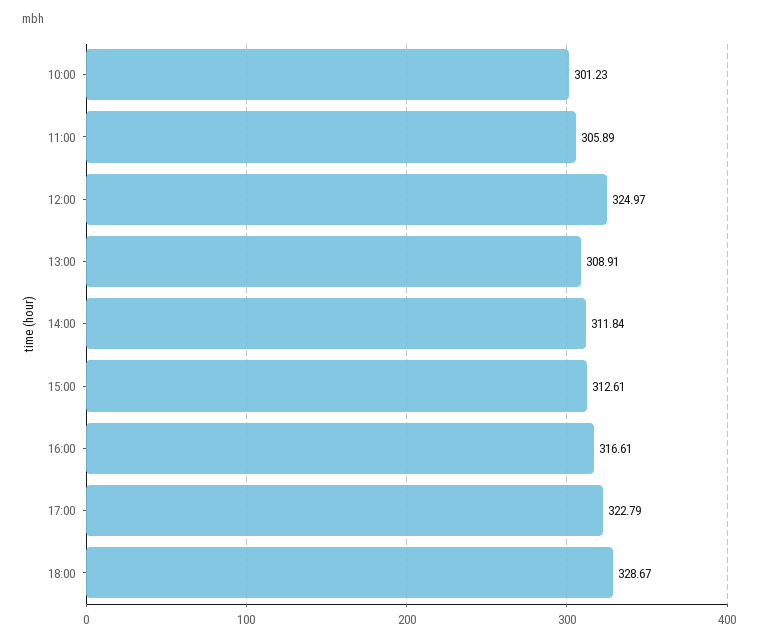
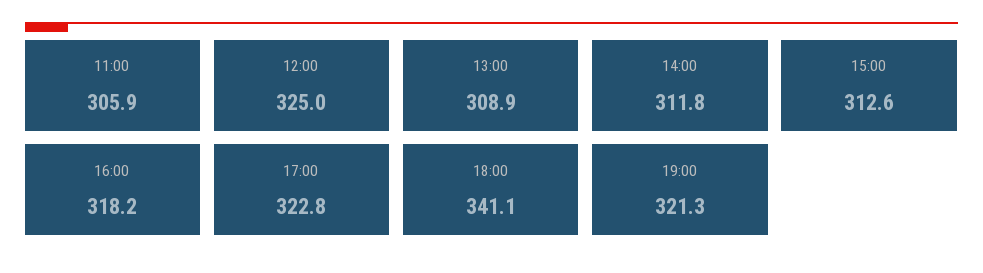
10:00: 301.23 -> none
16:00: 316.61 -> 318.2
18:00: 328.67 -> 341.1
19:00: none -> 321.3

